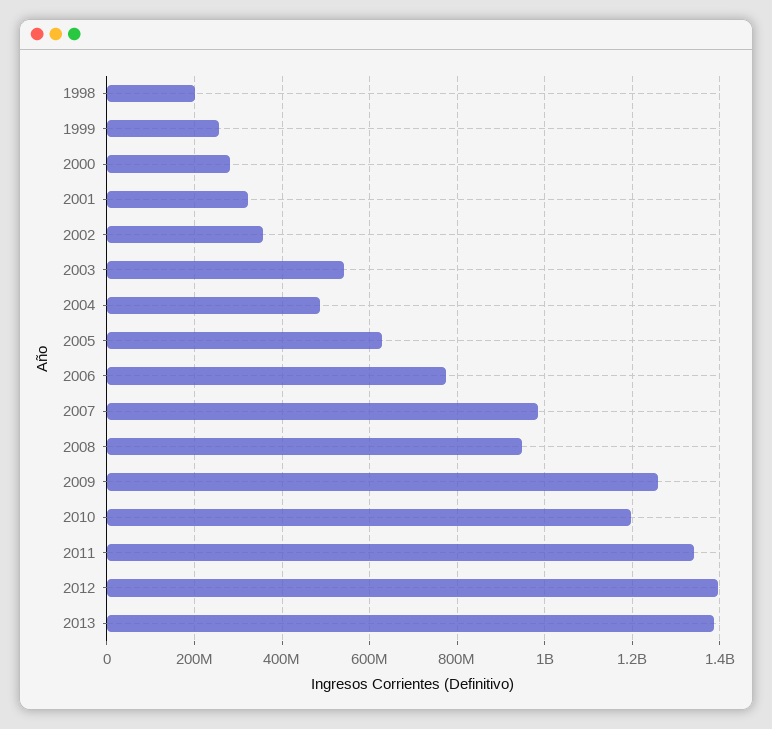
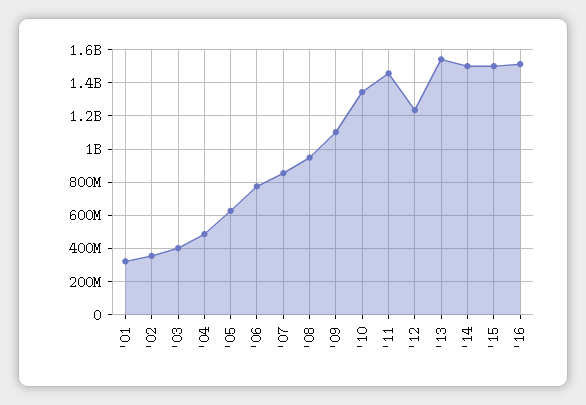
1998: 200000000 -> none
1999: 260000000 -> none
2000: 280000000 -> none
2003: 540000000 -> 400000000
2007: 980000000 -> 850000000
2009: 1260000000 -> 1100000000
2010: 1200000000 -> 1350000000
2011: 1340000000 -> 1450000000
2012: 1400000000 -> 1250000000
2013: 1380000000 -> 1550000000
'14: none -> 1500000000
'15: none -> 1500000000
'16: none -> 1500000000

